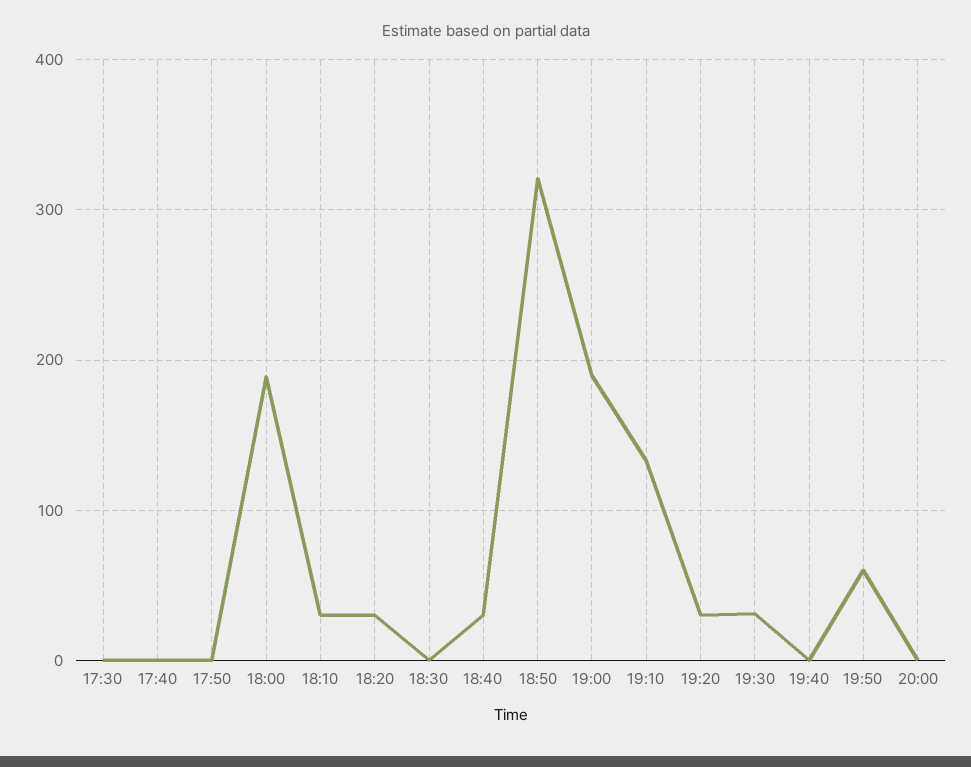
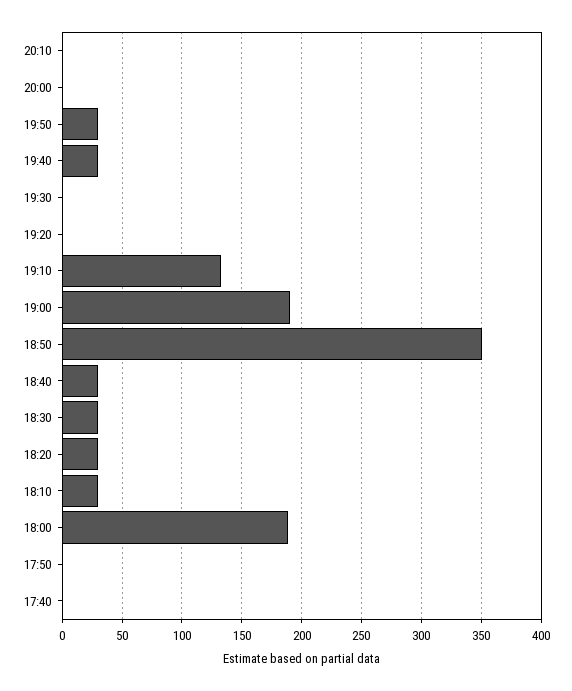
17:30: 0 -> none
18:30: 0 -> 30
18:50: 320 -> 350
19:20: 30 -> 0
19:30: 30 -> 0
19:40: 0 -> 30
19:50: 60 -> 30
20:10: none -> 0

